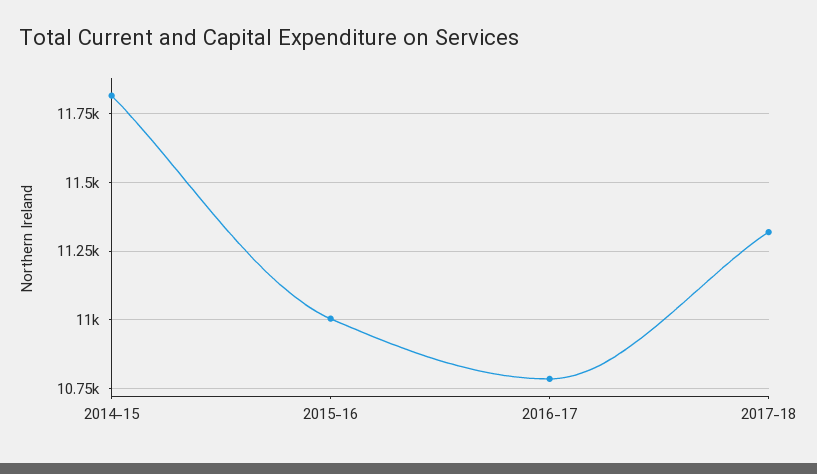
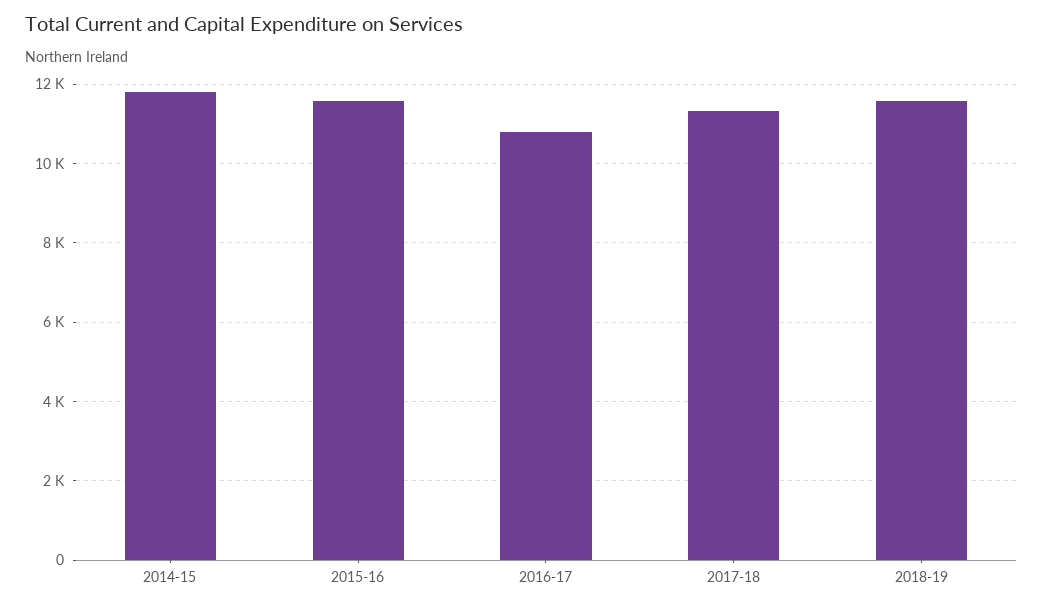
2015-16: 11000 -> 11600
2018-19: none -> 11600

